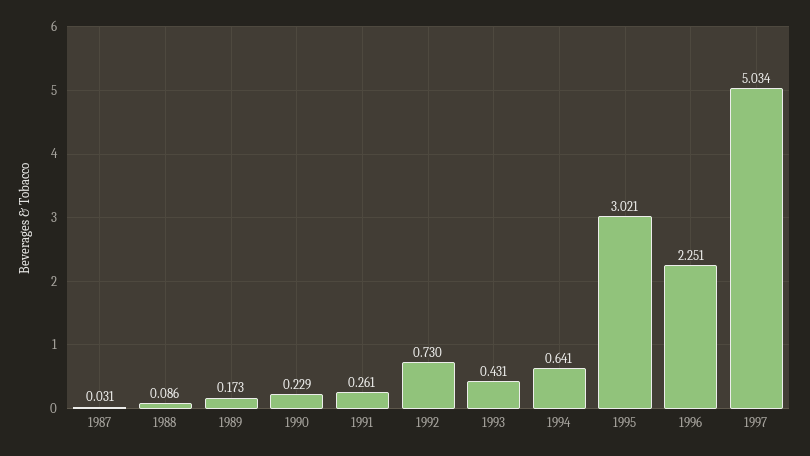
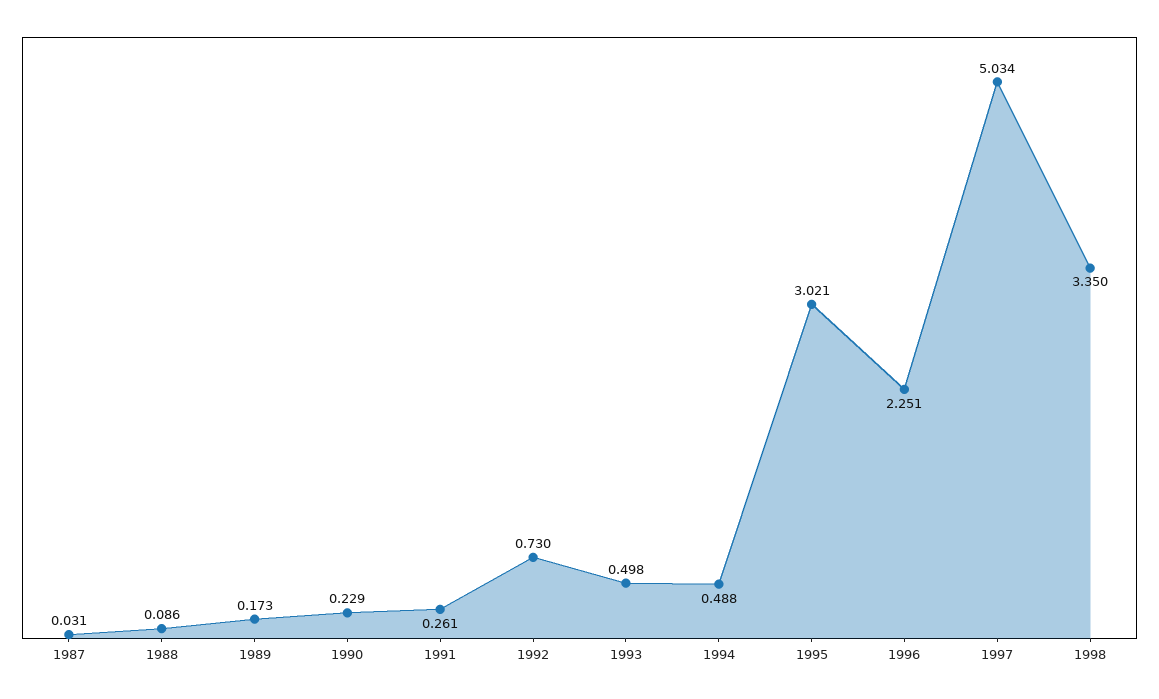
1993: 0.431 -> 0.498
1994: 0.641 -> 0.488
1998: none -> 3.35

